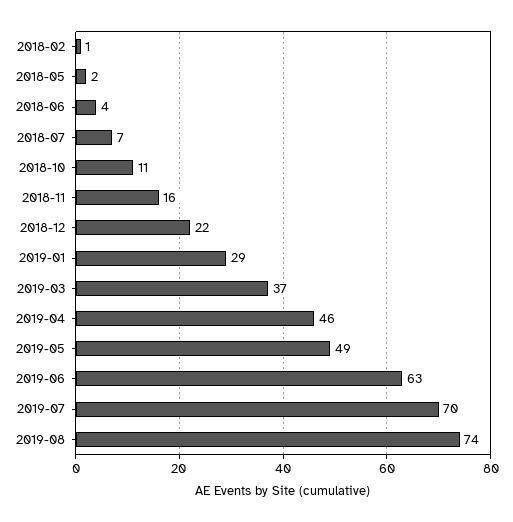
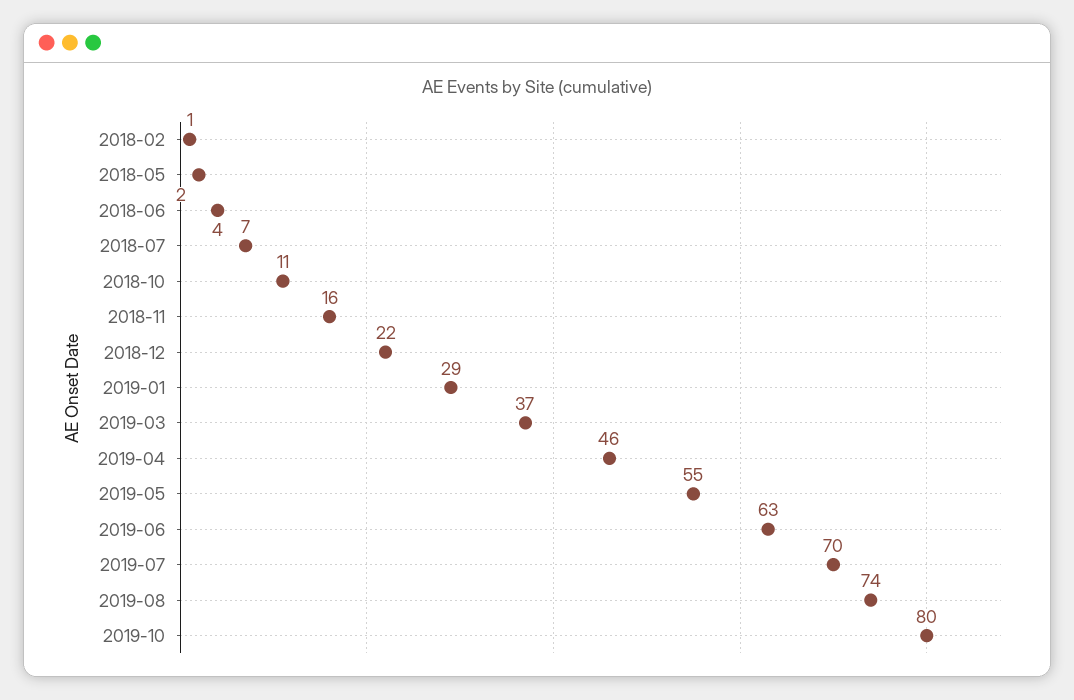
2019-05: 49 -> 55
2019-10: none -> 80

